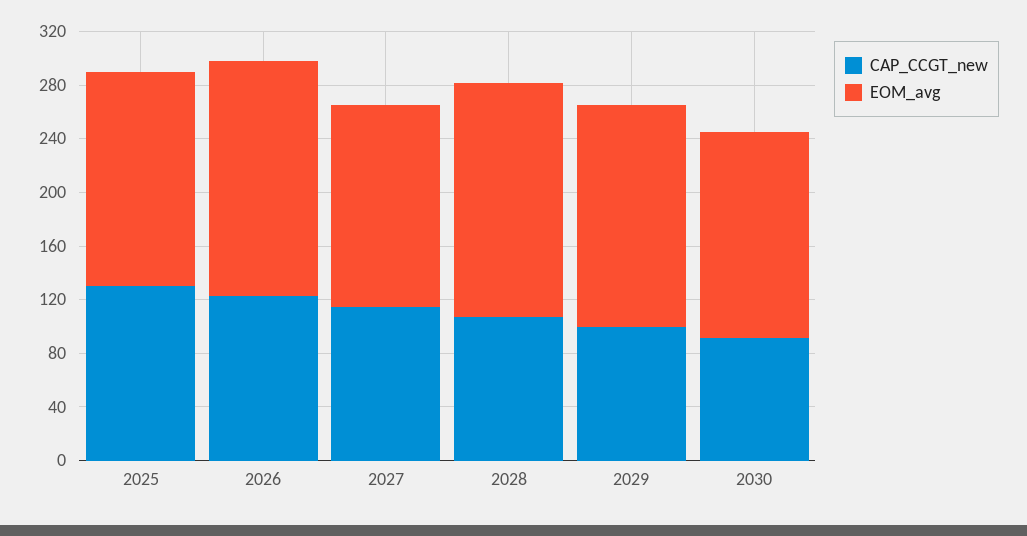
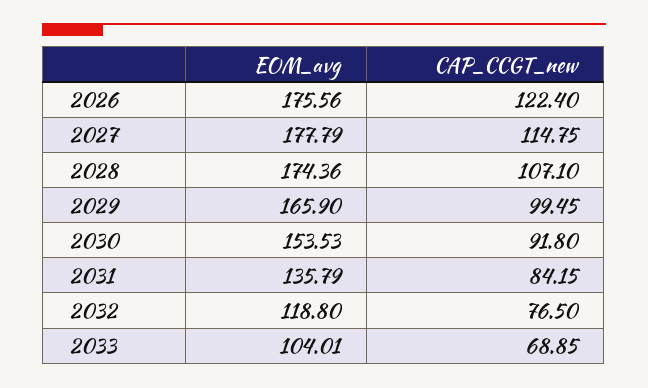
CAP_CCGT_new, 2025: 130 -> none
EOM_avg, 2025: 160 -> none
EOM_avg, 2027: 150 -> 177.79
EOM_avg, 2031: none -> 135.79
CAP_CCGT_new, 2031: none -> 84.15
EOM_avg, 2032: none -> 118.8
CAP_CCGT_new, 2032: none -> 76.5
EOM_avg, 2033: none -> 104.01
CAP_CCGT_new, 2033: none -> 68.85

